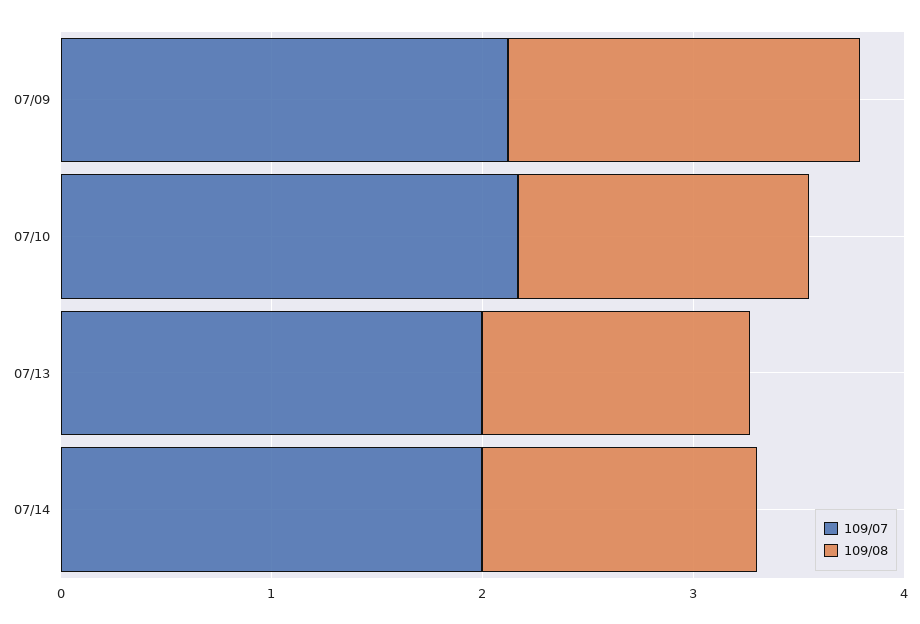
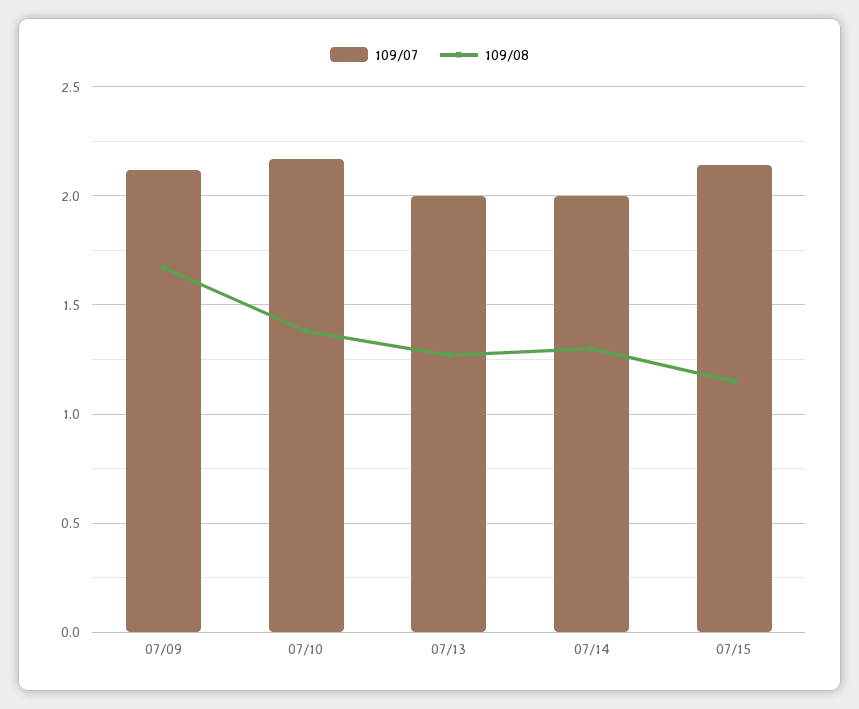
109/07, 07/15: none -> 2.15
109/08, 07/15: none -> 1.15

